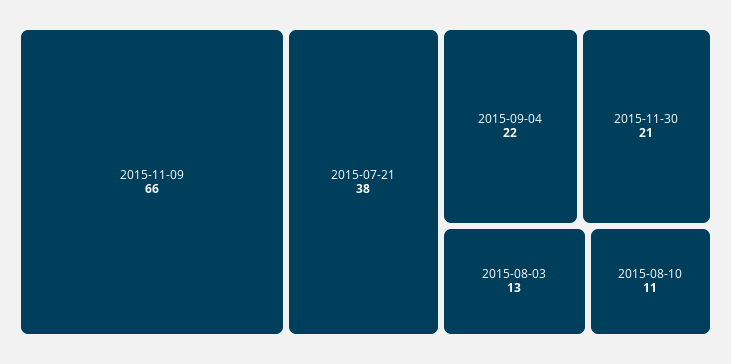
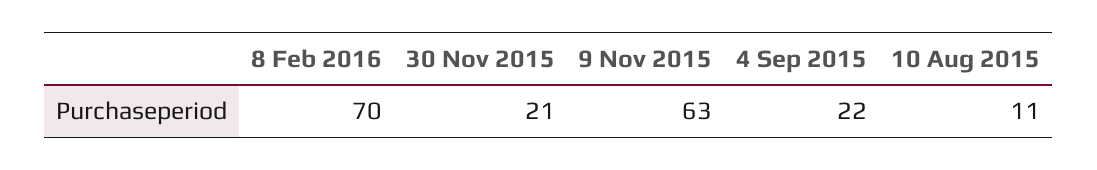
2015-11-09: 66 -> 63
2015-07-21: 38 -> none
2015-08-03: 13 -> none
8 Feb 2016: none -> 70

